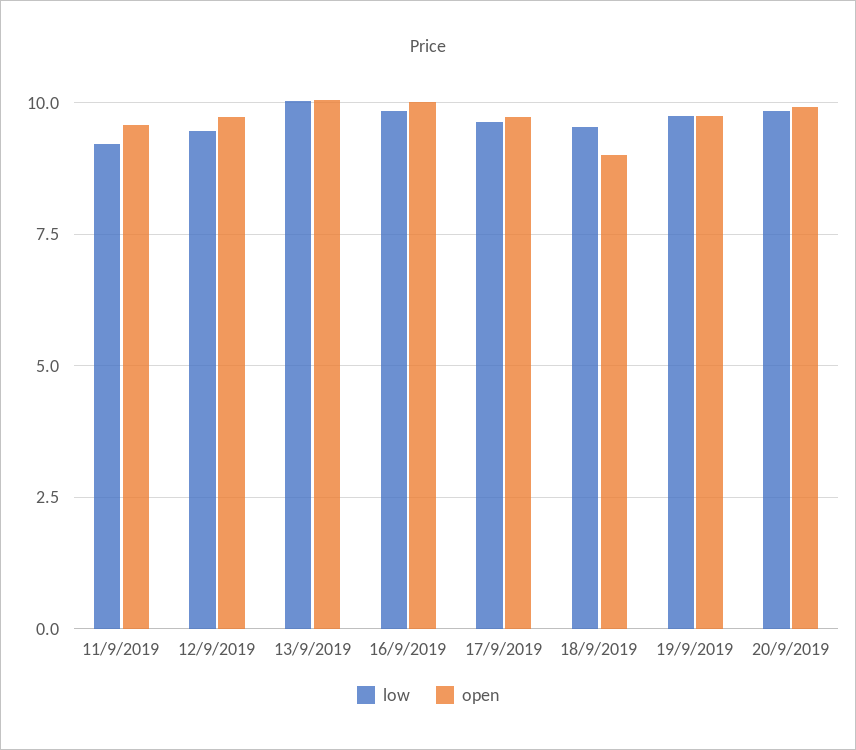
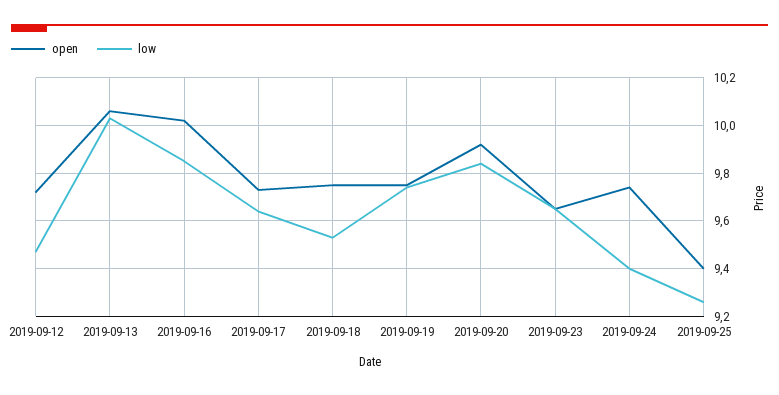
low, 11/9/2019: 9.25 -> none
open, 11/9/2019: 9.5 -> none
open, 18/9/2019: 9 -> 9.75
open, 2019-09-23: none -> 9.65
low, 2019-09-23: none -> 9.65
open, 2019-09-24: none -> 9.75
low, 2019-09-24: none -> 9.4
open, 2019-09-25: none -> 9.4
low, 2019-09-25: none -> 9.25

